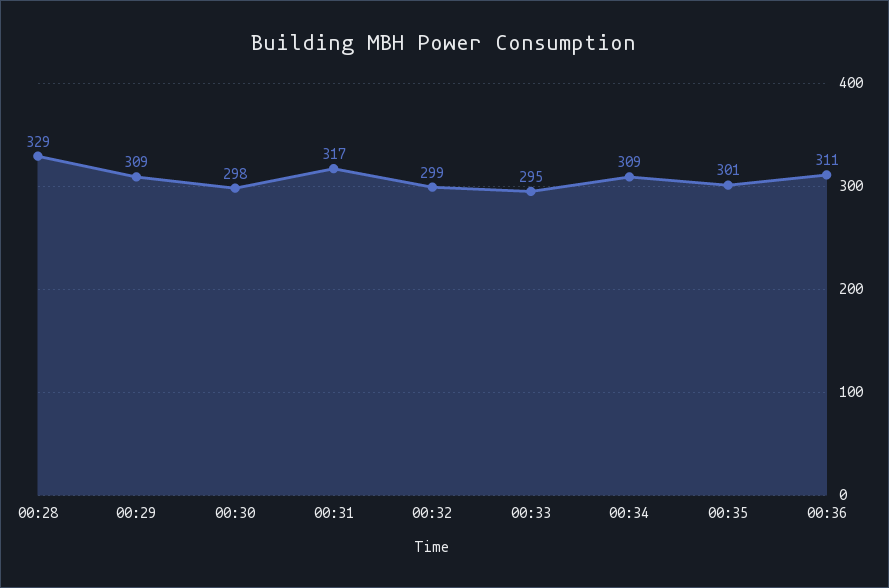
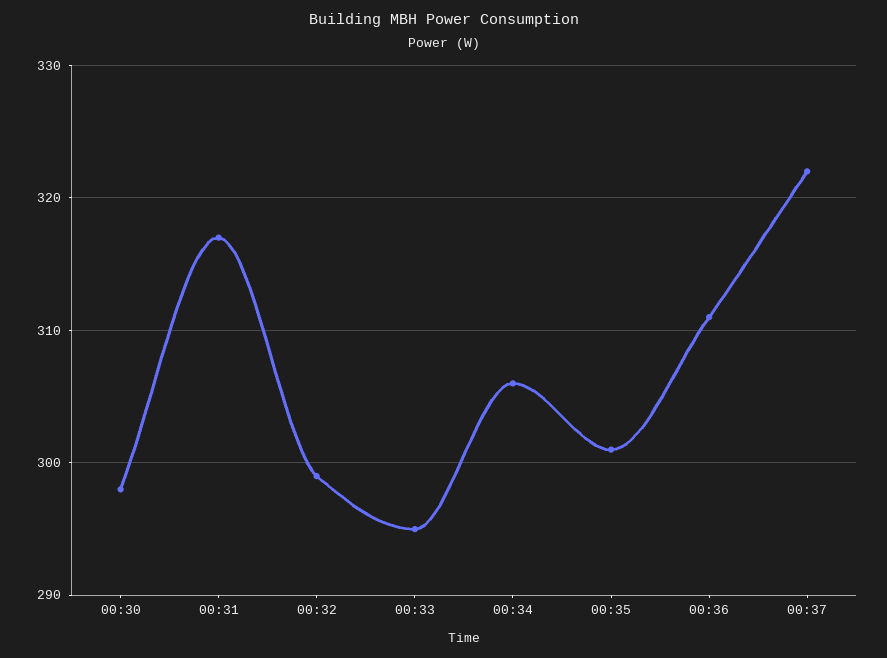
00:28: 329 -> none
00:29: 309 -> none
00:34: 309 -> 306
00:37: none -> 322

